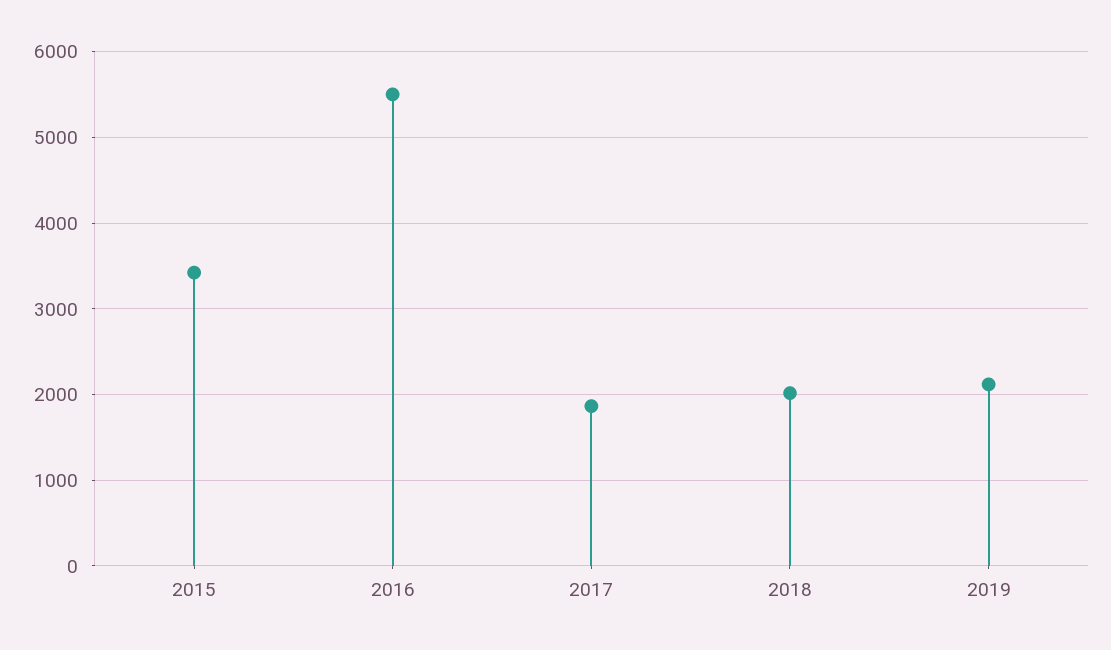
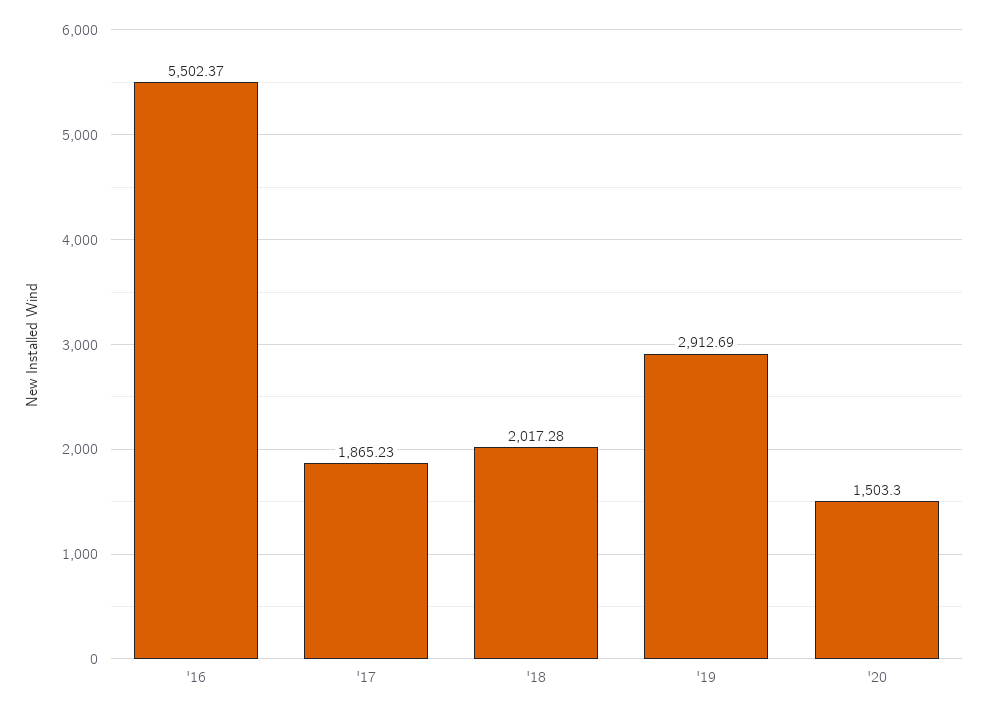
2015: 3400 -> none
2019: 2100 -> 2912.69
'20: none -> 1503.3

